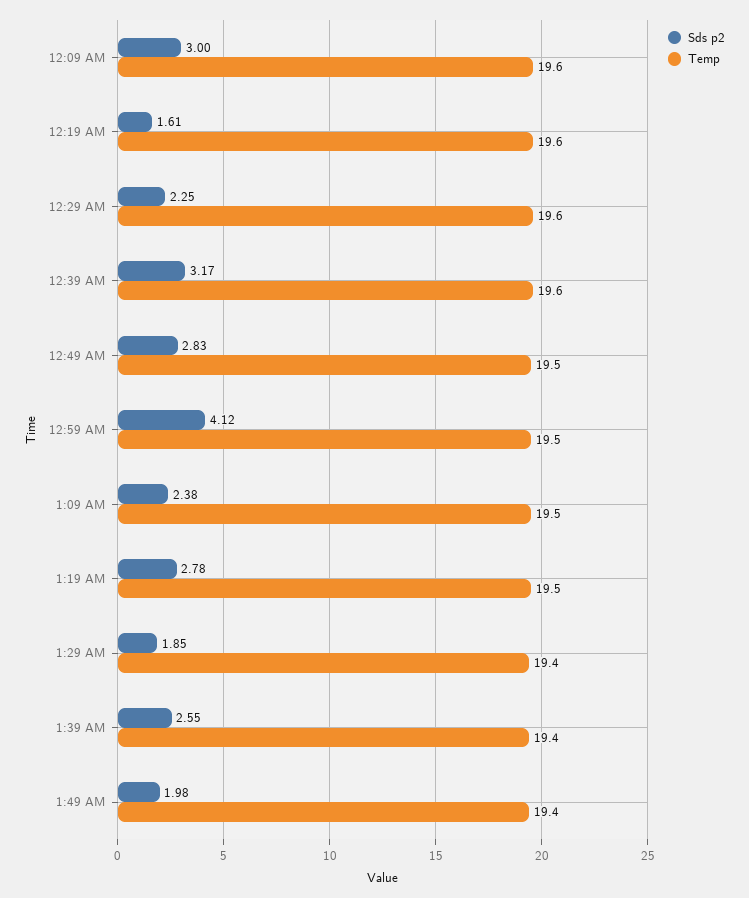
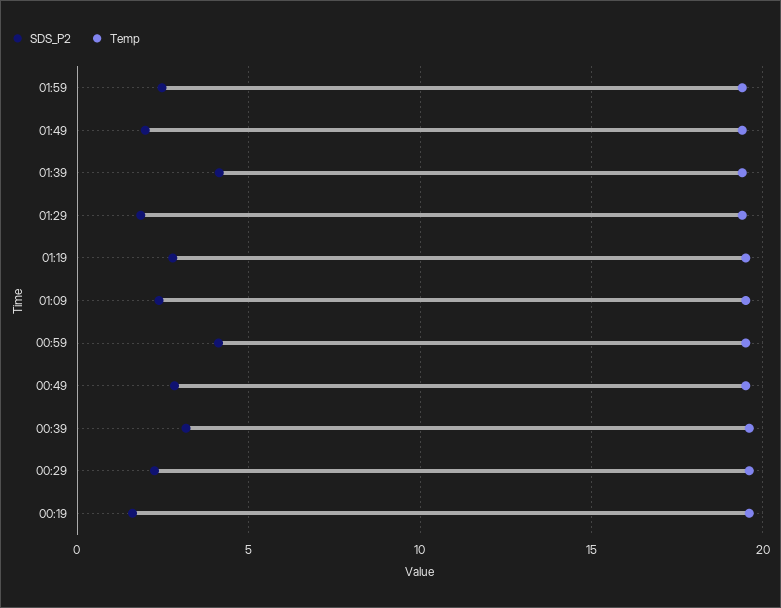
Sds p2, 12:09 AM: 3 -> none
Temp, 12:09 AM: 19.6 -> none
Sds p2, 1:39 AM: 2.55 -> 4
Sds p2, 01:59: none -> 2.5
Temp, 01:59: none -> 19.5

